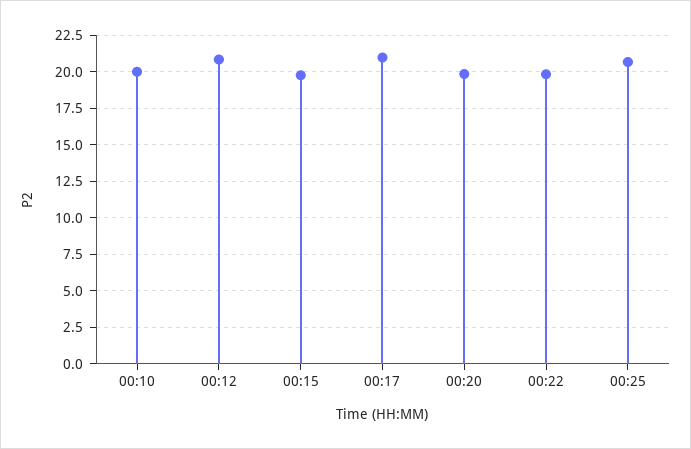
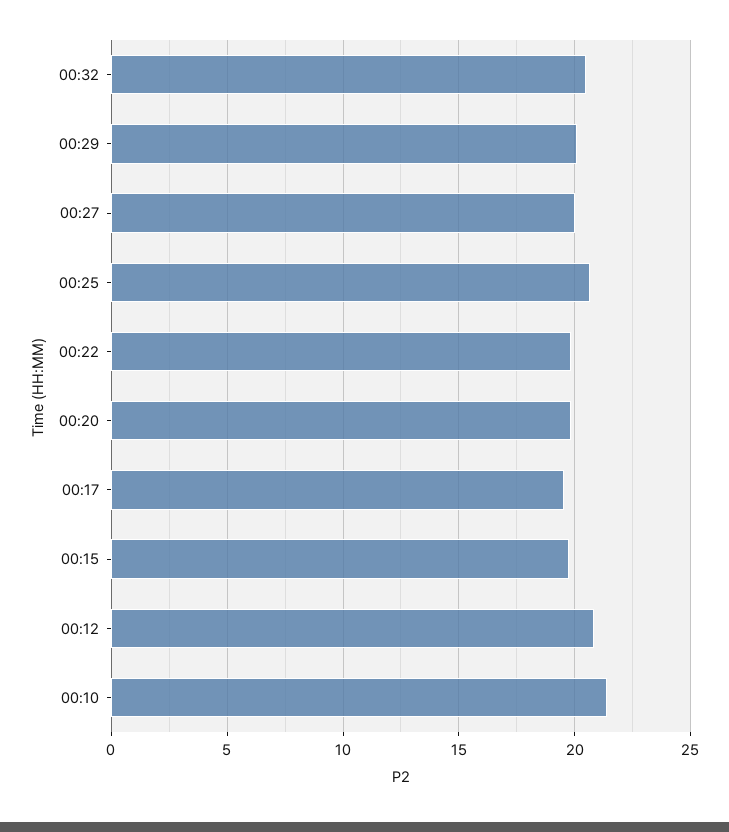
00:10: 20 -> 21.5
00:17: 21 -> 19.5
00:32: none -> 20.5
00:29: none -> 20
00:27: none -> 20

